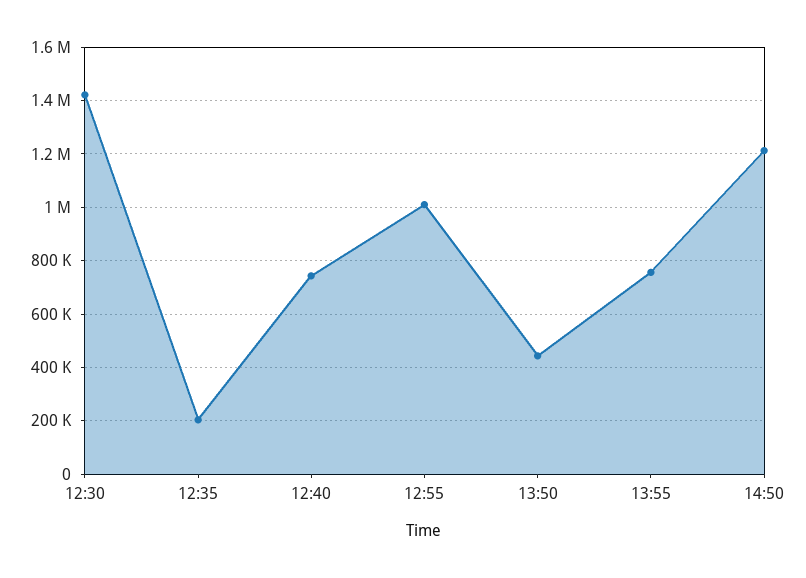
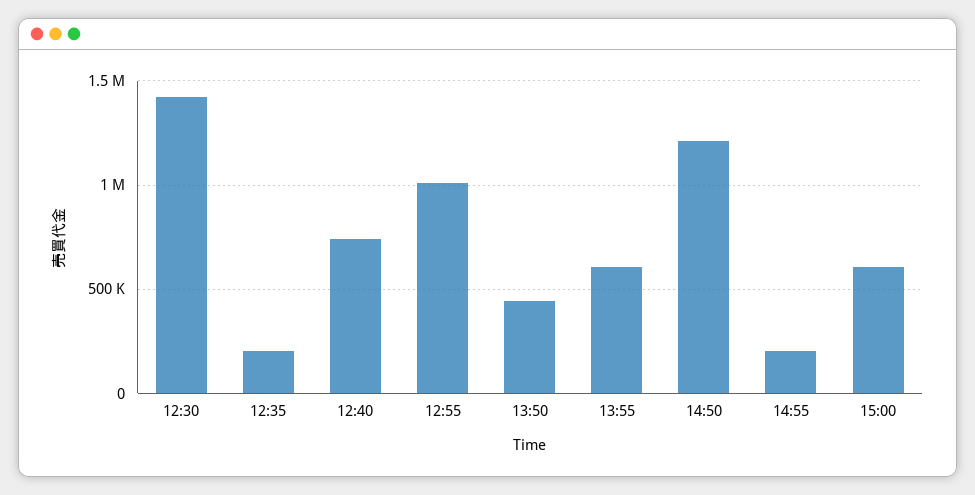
13:55: 750000 -> 600000
14:55: none -> 200000
15:00: none -> 600000

